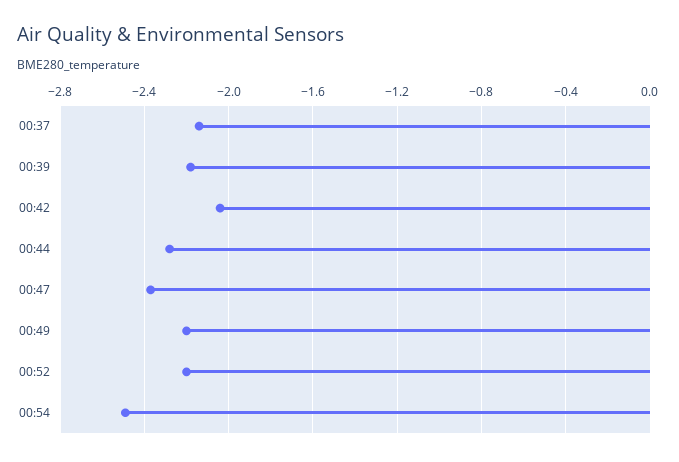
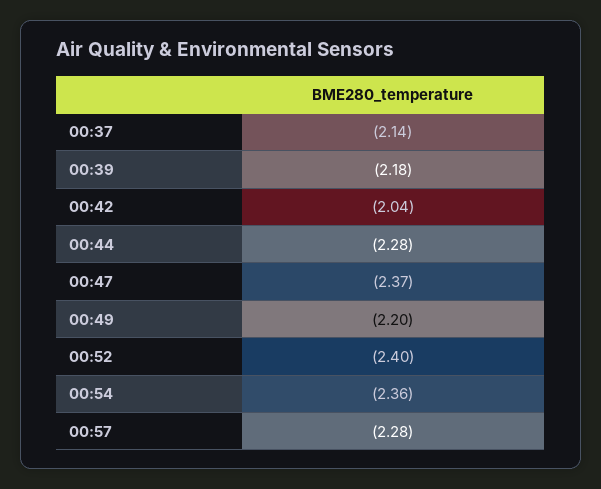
00:52: -2.2 -> -2.4
00:54: -2.5 -> -2.36
00:57: none -> -2.28

